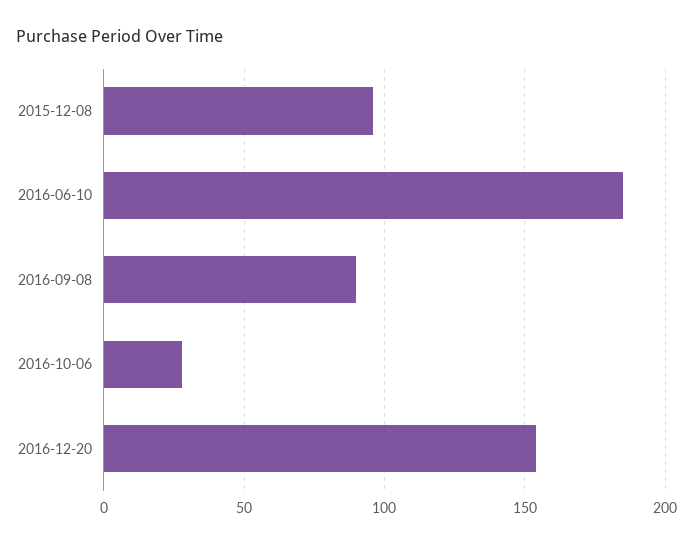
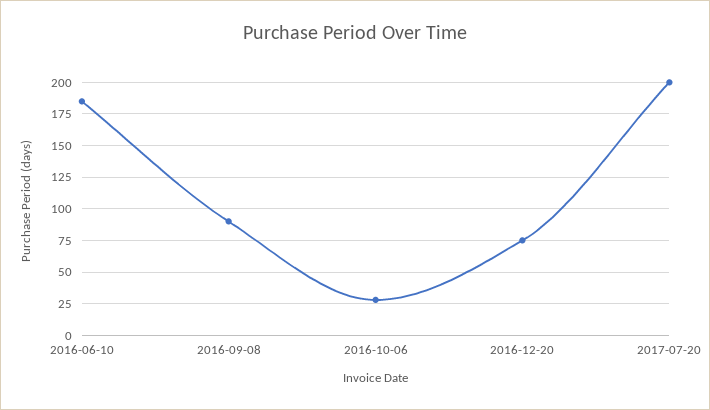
2015-12-08: 95 -> none
2016-12-20: 155 -> 75
2017-07-20: none -> 200

